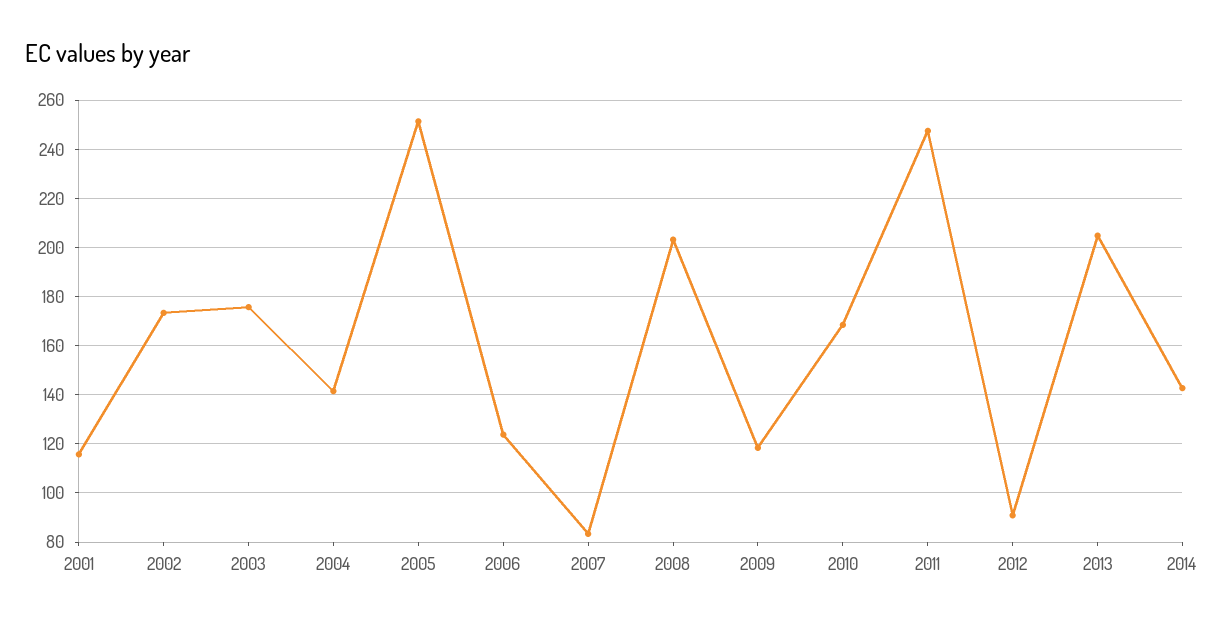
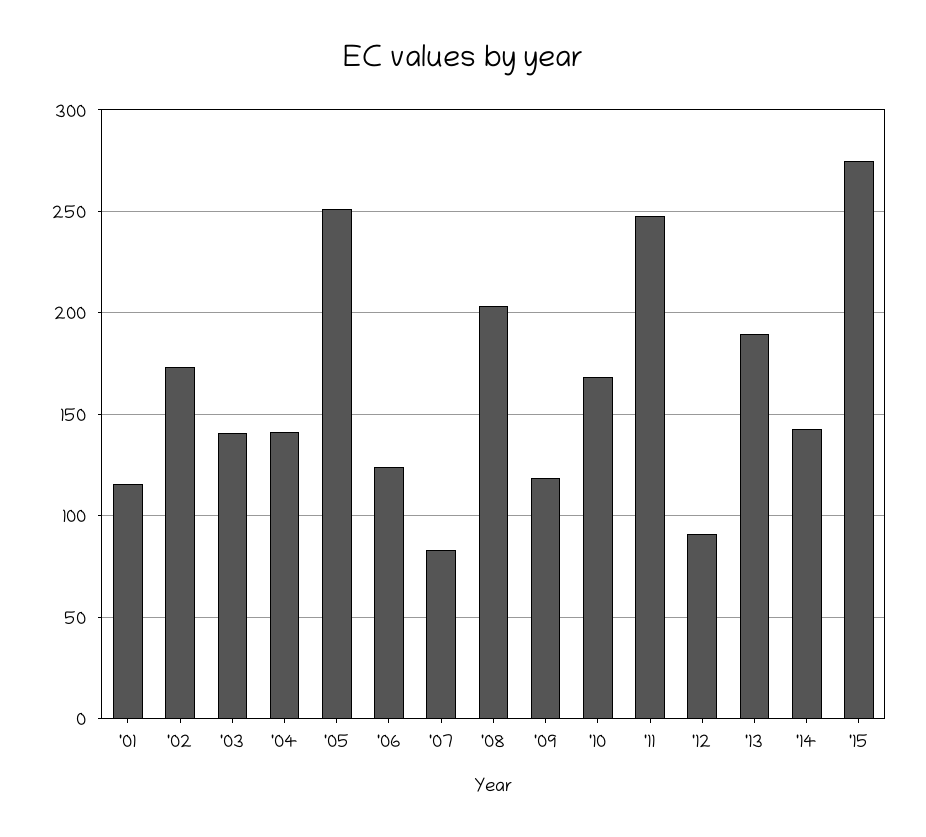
2003: 175 -> 140
2013: 205 -> 190
'15: none -> 275

